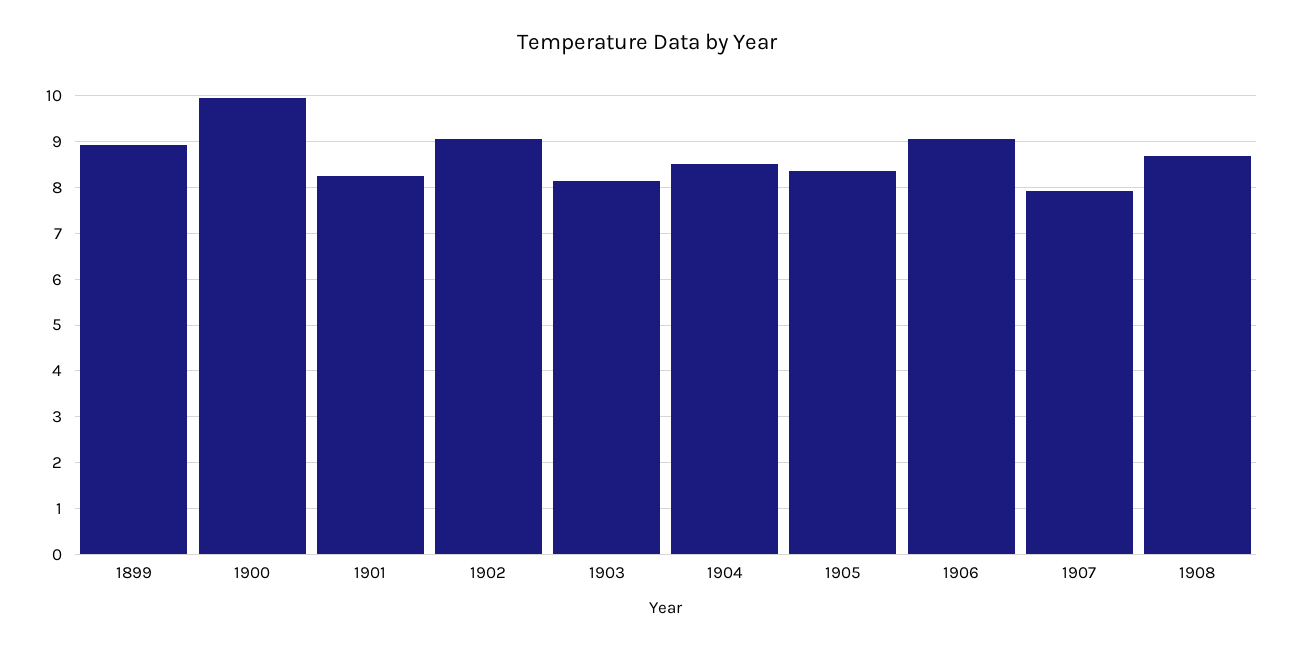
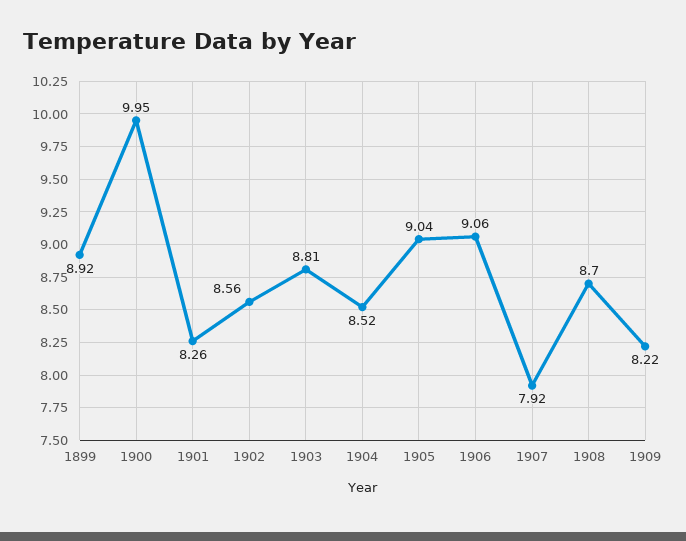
1902: 9 -> 8.56
1903: 8.2 -> 8.81
1905: 8.4 -> 9.04
1909: none -> 8.22

